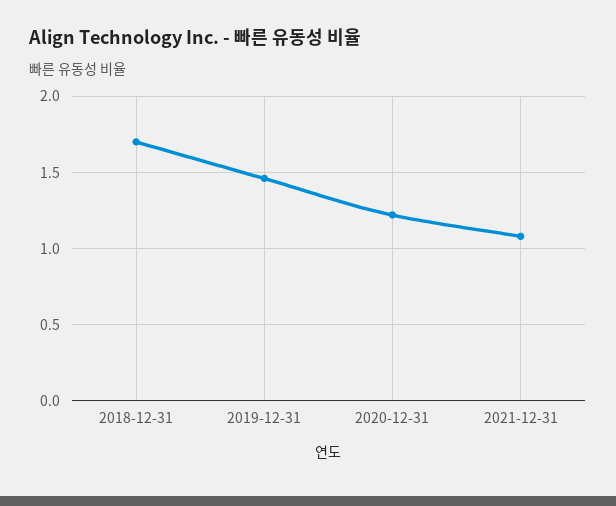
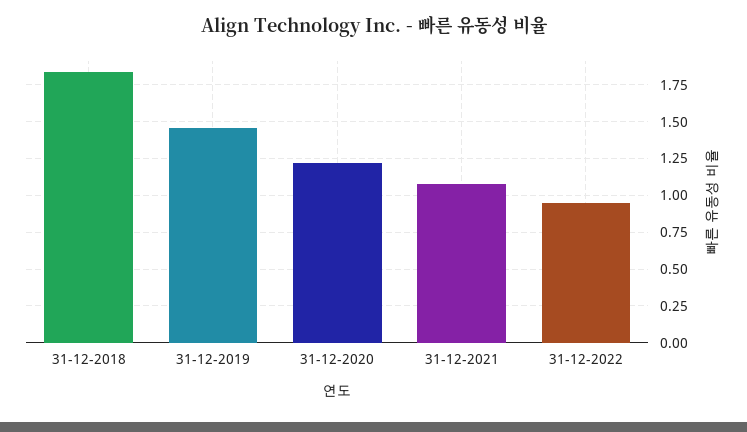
2018-12-31: 1.7 -> 1.85
31-12-2022: none -> 0.95

